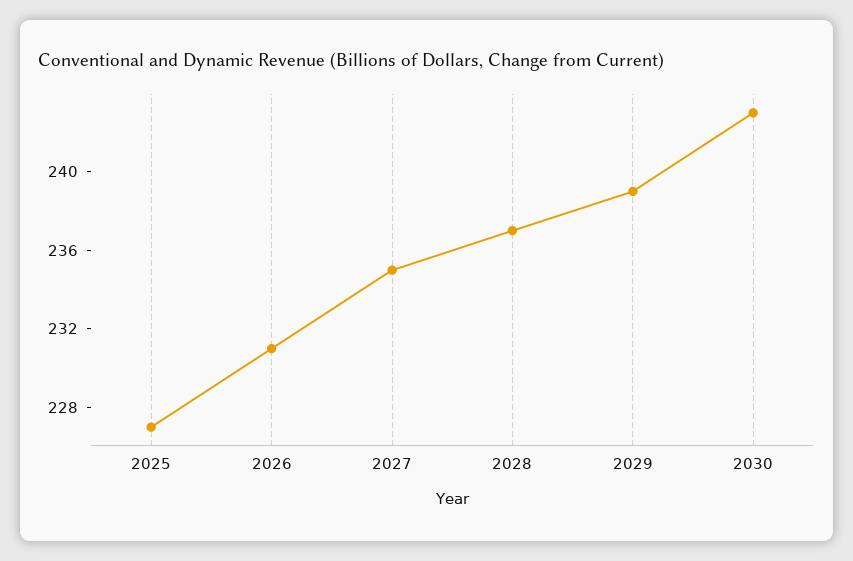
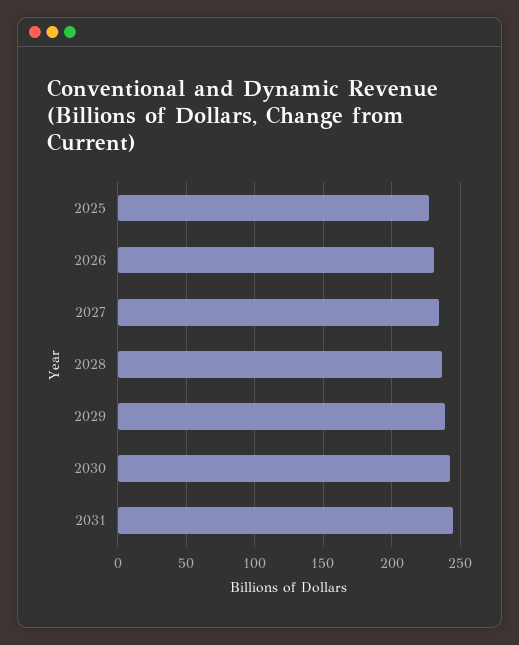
2031: none -> 245

